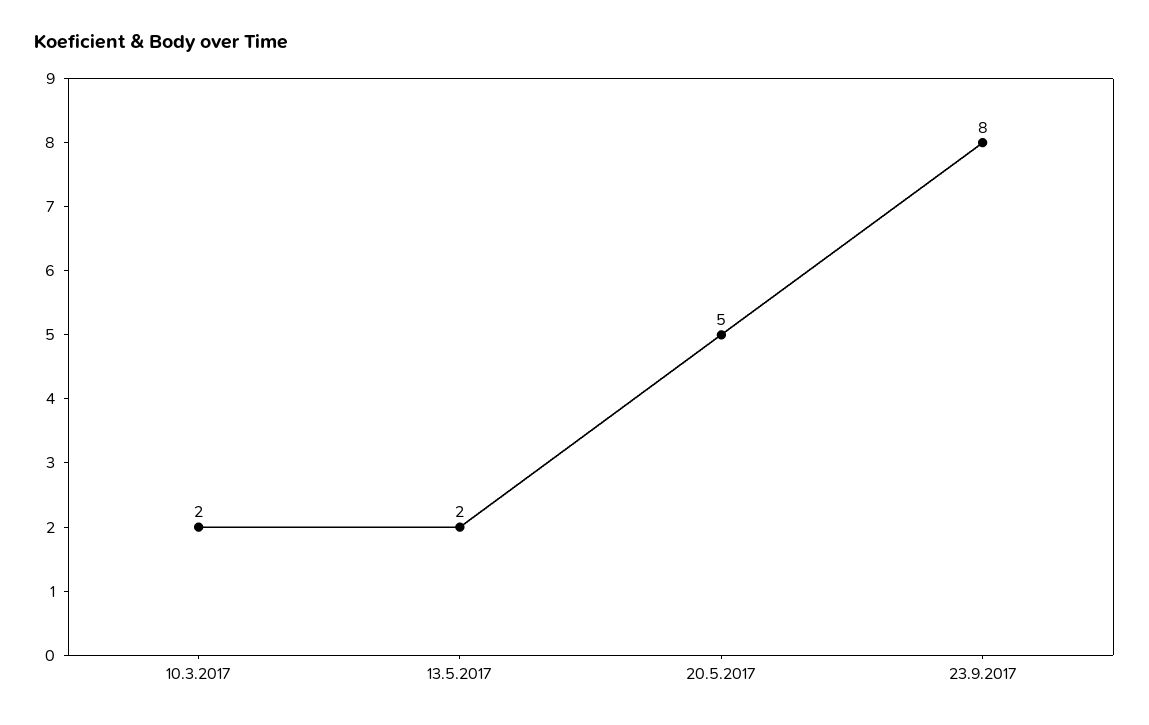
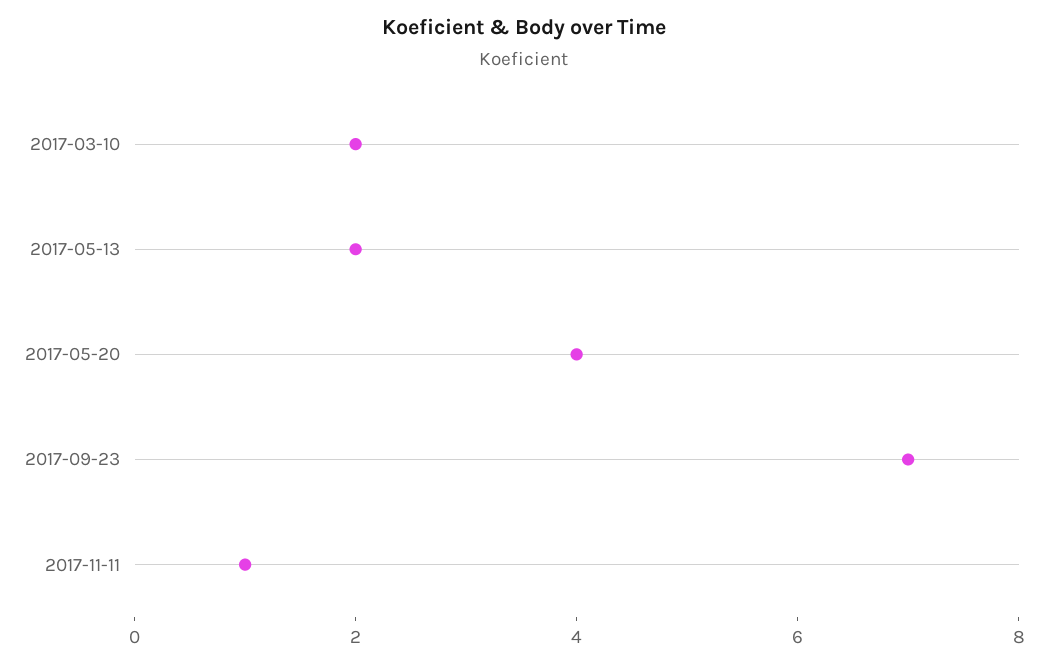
20.5.2017: 5 -> 4
23.9.2017: 8 -> 7
2017-11-11: none -> 1

